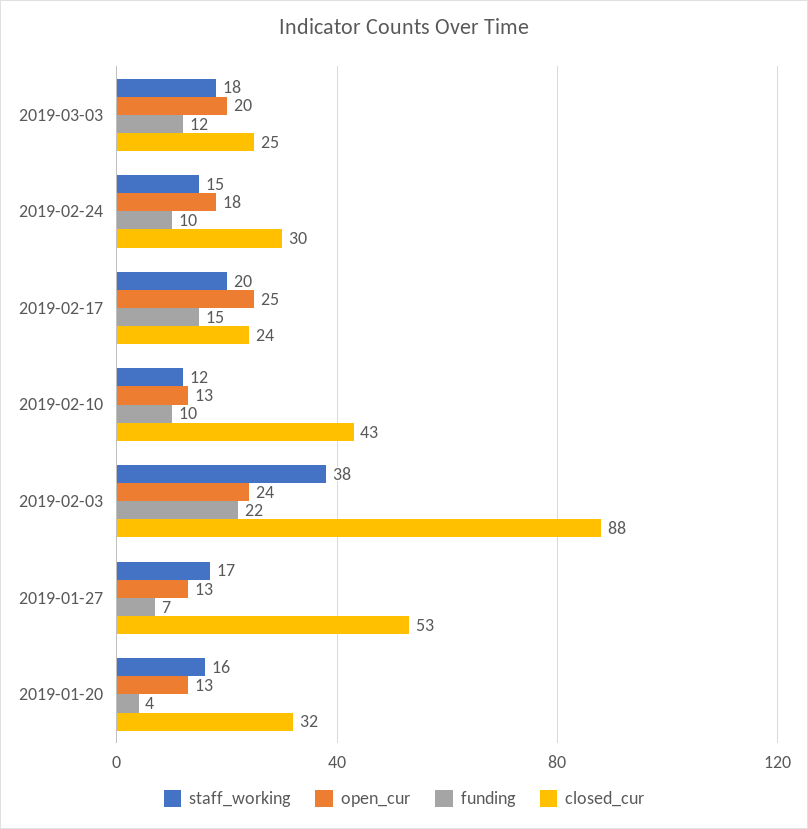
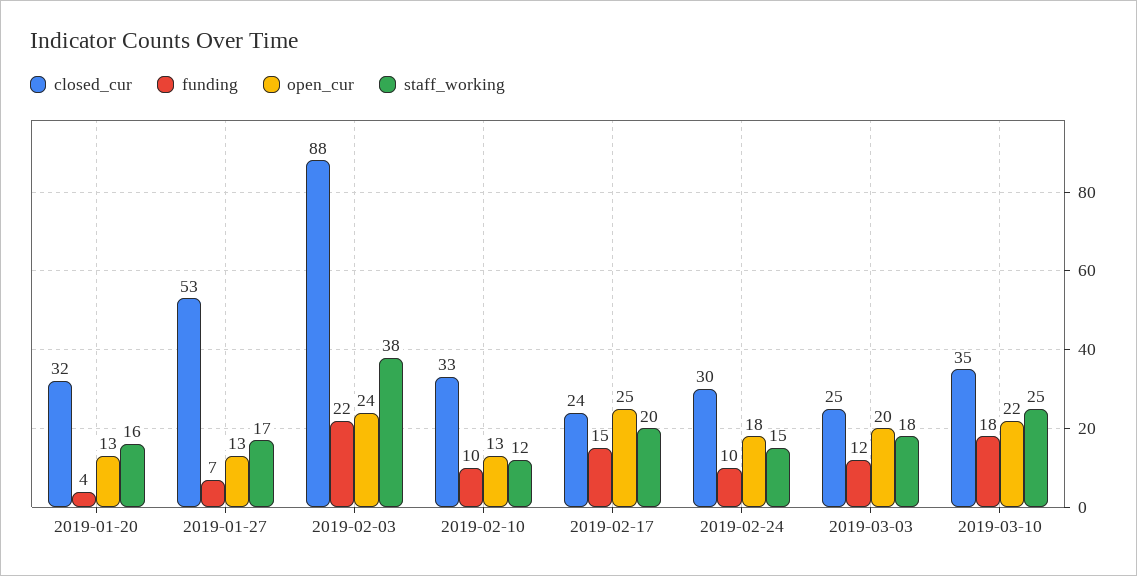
closed_cur, 2019-02-10: 43 -> 33
closed_cur, 2019-03-10: none -> 35
funding, 2019-03-10: none -> 18
open_cur, 2019-03-10: none -> 22
staff_working, 2019-03-10: none -> 25

